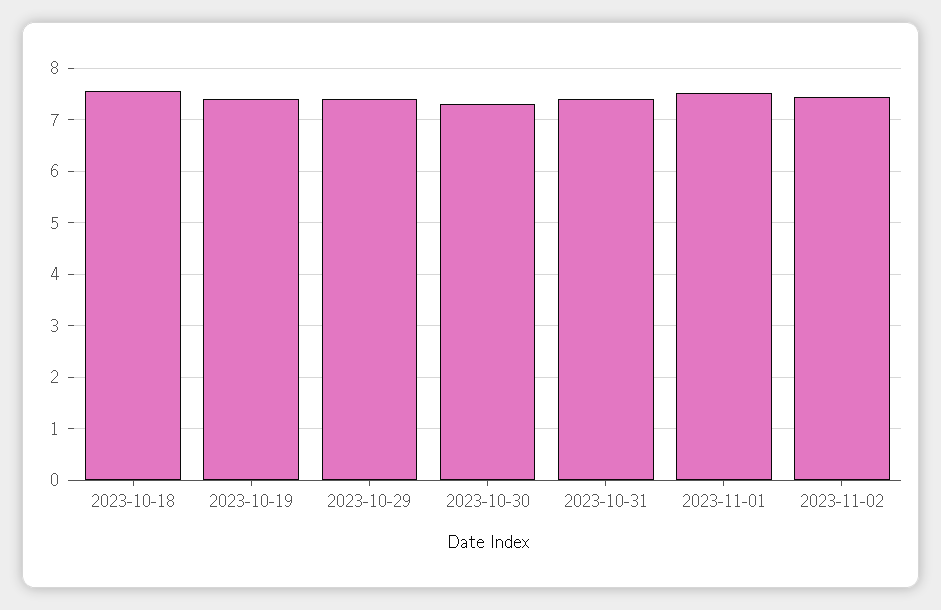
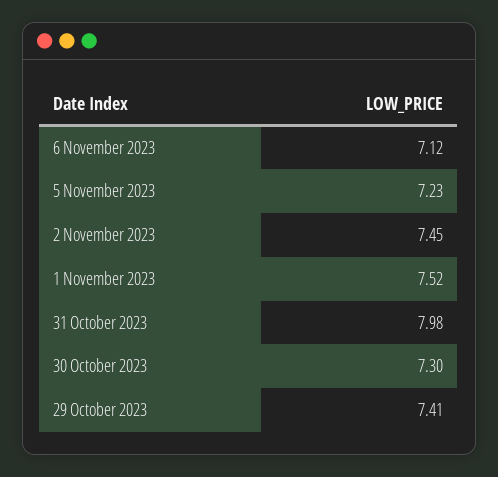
2023-10-18: 7.6 -> none
2023-10-19: 7.4 -> none
2023-10-31: 7.4 -> 7.98
6 November 2023: none -> 7.12
5 November 2023: none -> 7.23

